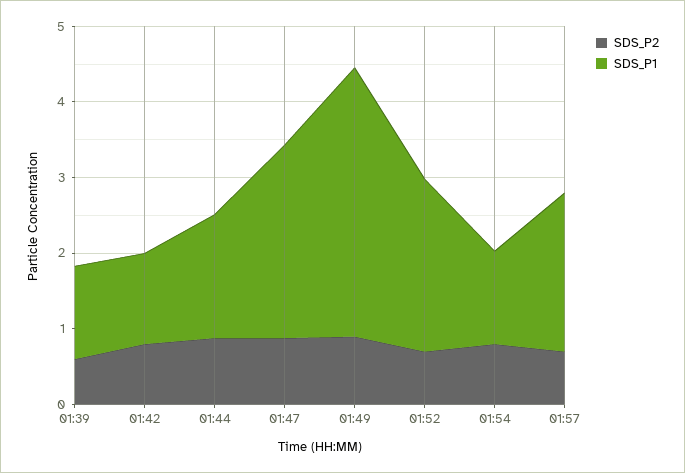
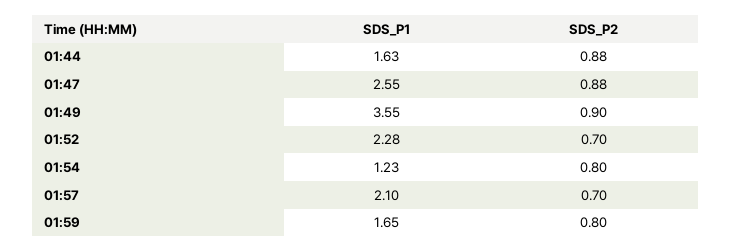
SDS_P2, 01:39: 0.6 -> none
SDS_P1, 01:39: 1.2 -> none
SDS_P2, 01:42: 0.8 -> none
SDS_P1, 01:42: 1.2 -> none
SDS_P1, 01:59: none -> 1.65
SDS_P2, 01:59: none -> 0.8

